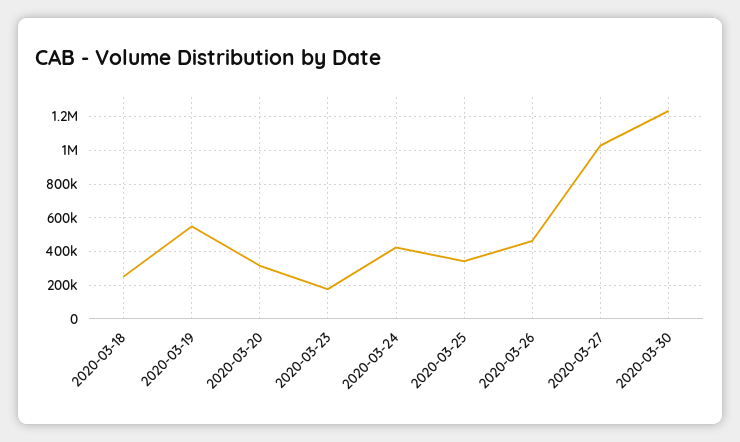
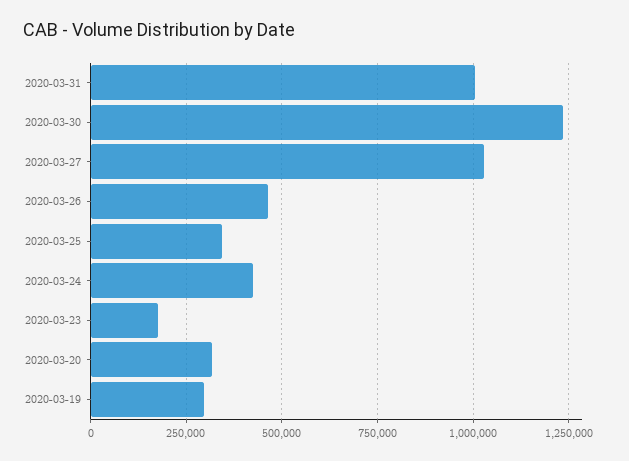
2020-03-18: 250000 -> none
2020-03-19: 550000 -> 300000
2020-03-31: none -> 1000000

